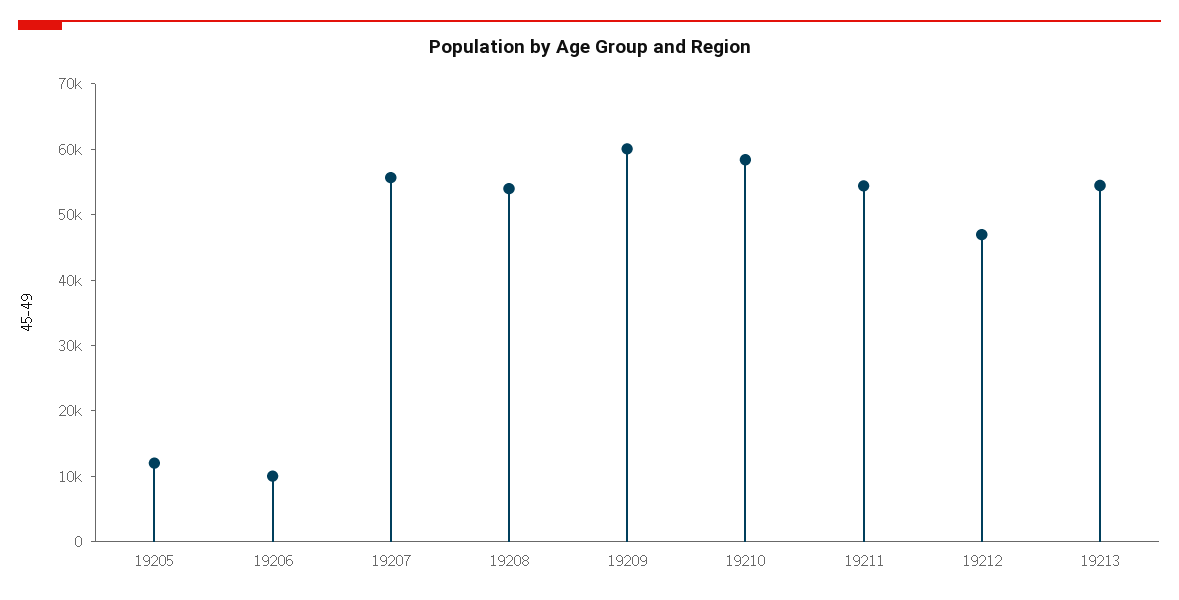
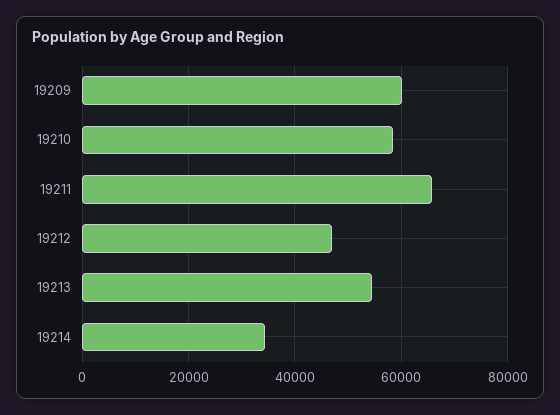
19205: 12000 -> none
19206: 10000 -> none
19207: 56000 -> none
19208: 54000 -> none
19211: 54000 -> 66000
19214: none -> 34000

